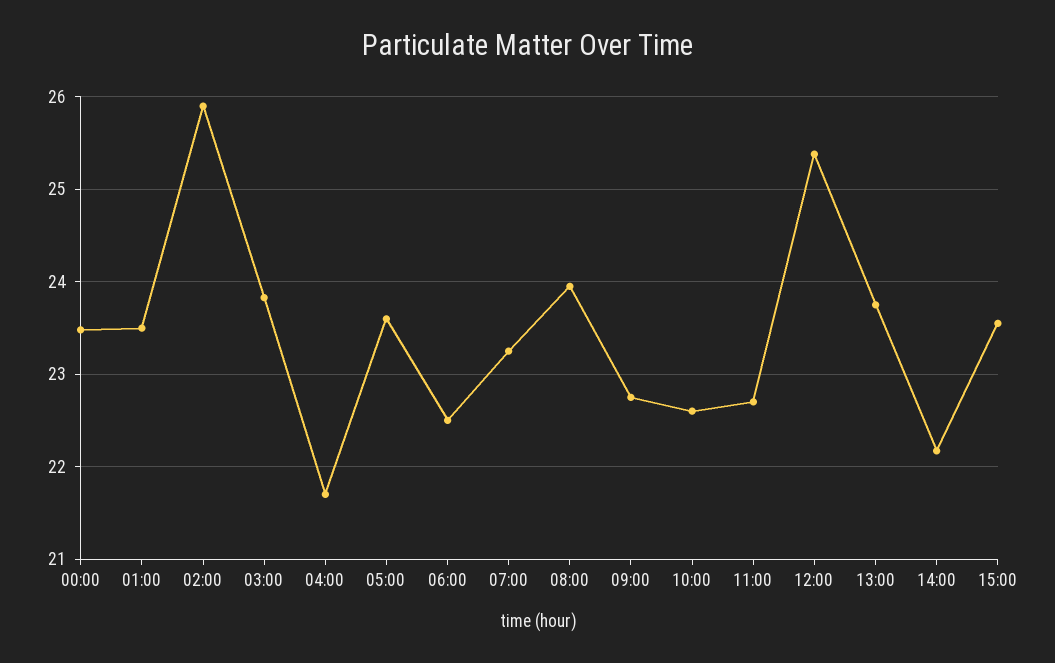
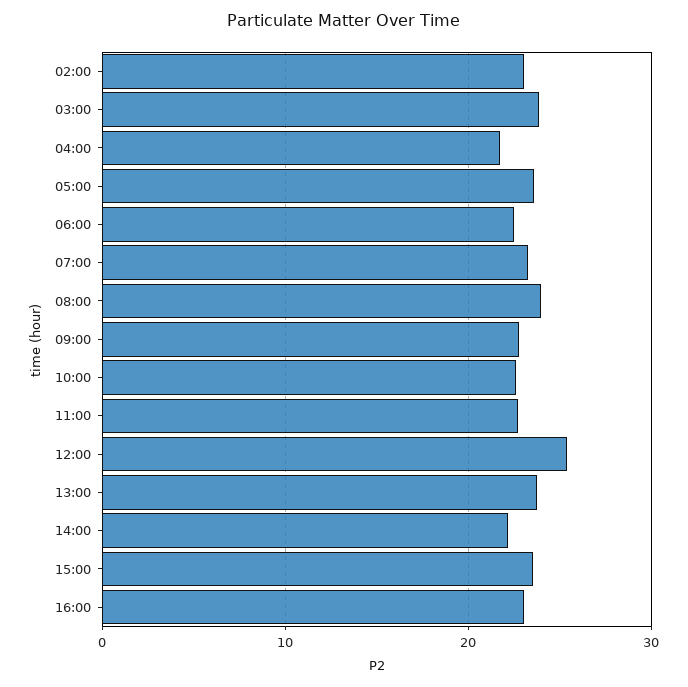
00:00: 23.5 -> none
01:00: 23.5 -> none
02:00: 25.9 -> 23
16:00: none -> 23

